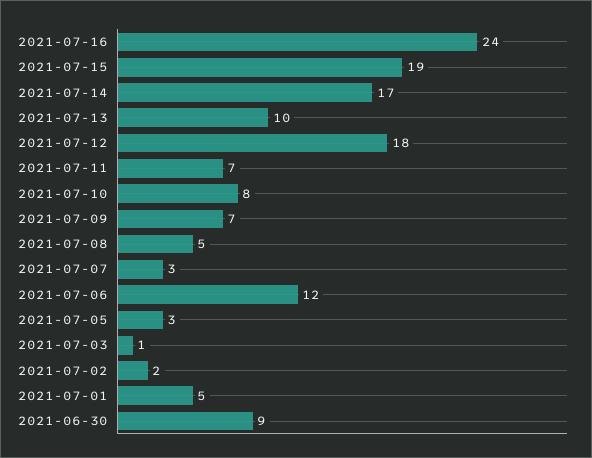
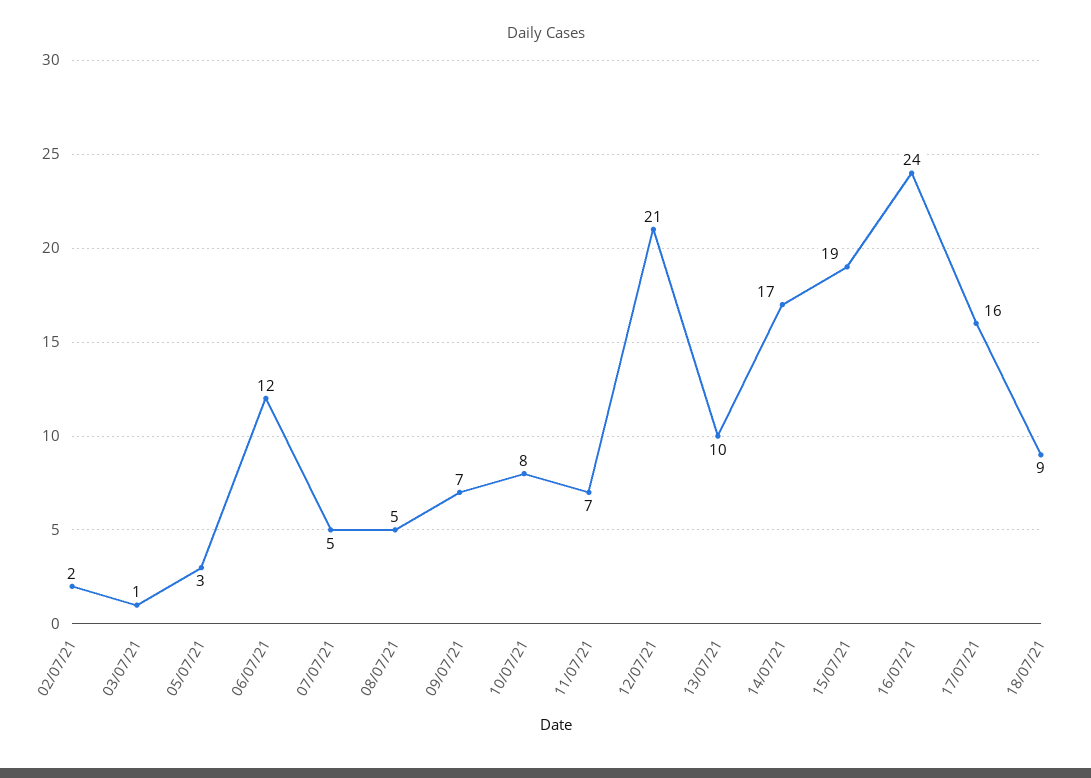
2021-07-12: 18 -> 21
2021-07-07: 3 -> 5
2021-07-01: 5 -> none
2021-06-30: 9 -> none
17/07/21: none -> 16
18/07/21: none -> 9

